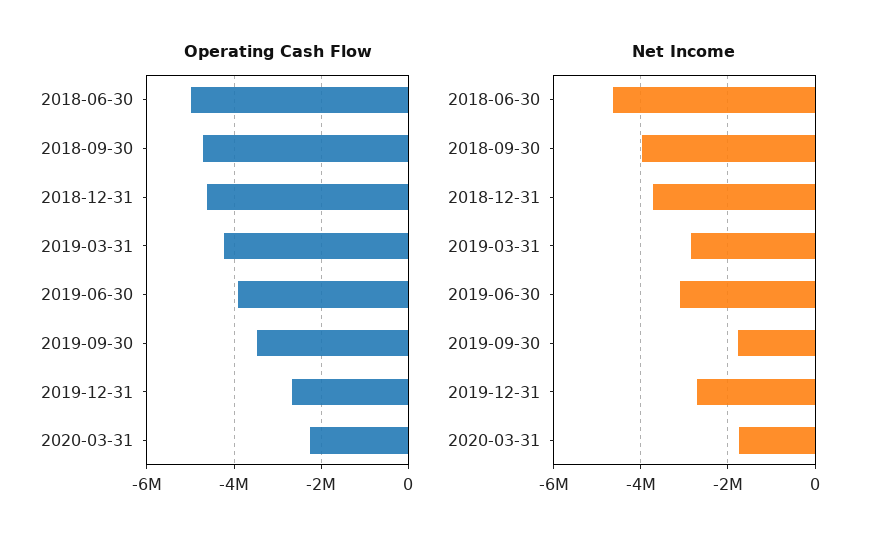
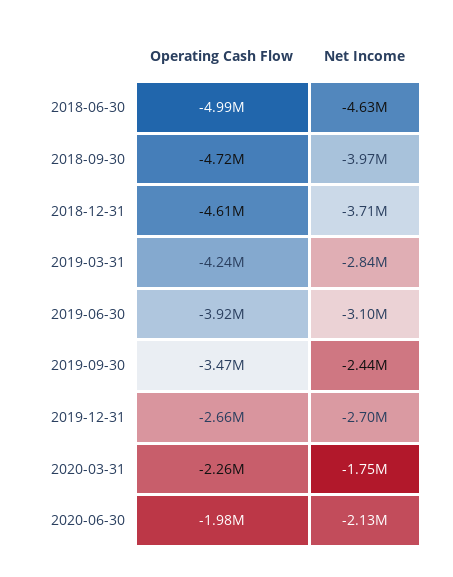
Net Income, 2019-09-30: -1800000 -> -2440000
Operating Cash Flow, 2020-06-30: none -> -1980000
Net Income, 2020-06-30: none -> -2130000

